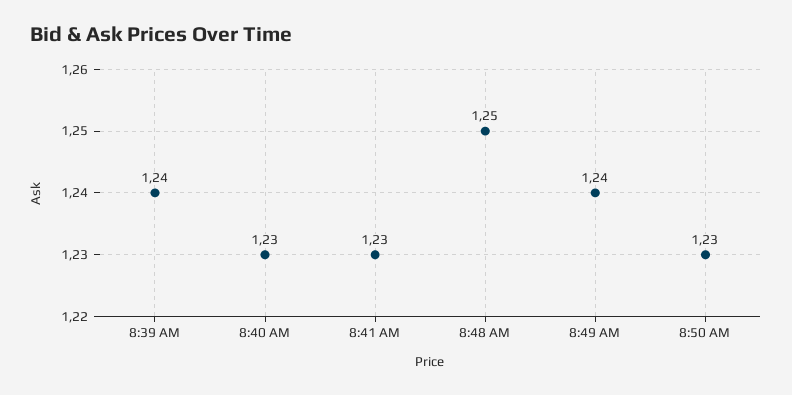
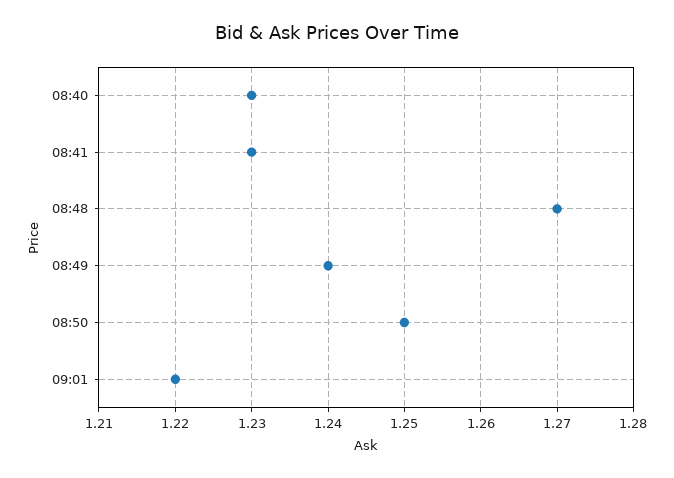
8:39 AM: 1.24 -> none
8:48 AM: 1.25 -> 1.27
8:50 AM: 1.23 -> 1.25
09:01: none -> 1.22

